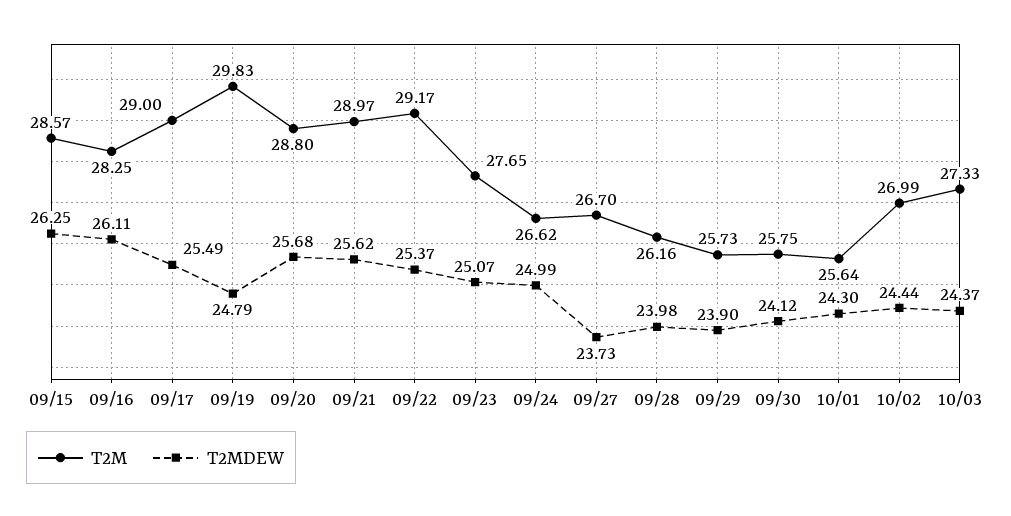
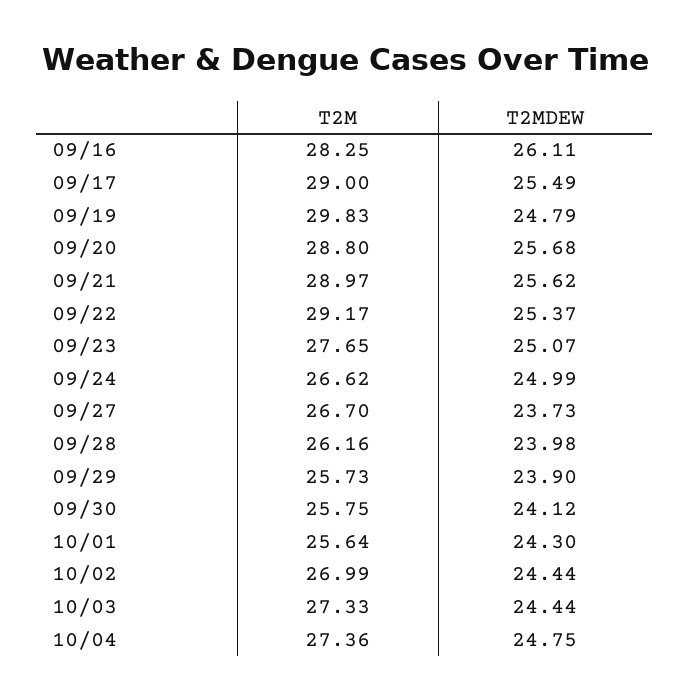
T2M, 09/15: 28.57 -> none
T2MDEW, 09/15: 26.25 -> none
T2MDEW, 10/03: 24.37 -> 24.44
T2M, 10/04: none -> 27.36
T2MDEW, 10/04: none -> 24.75

